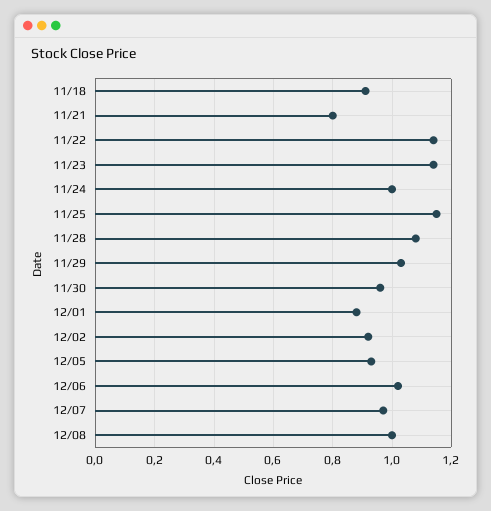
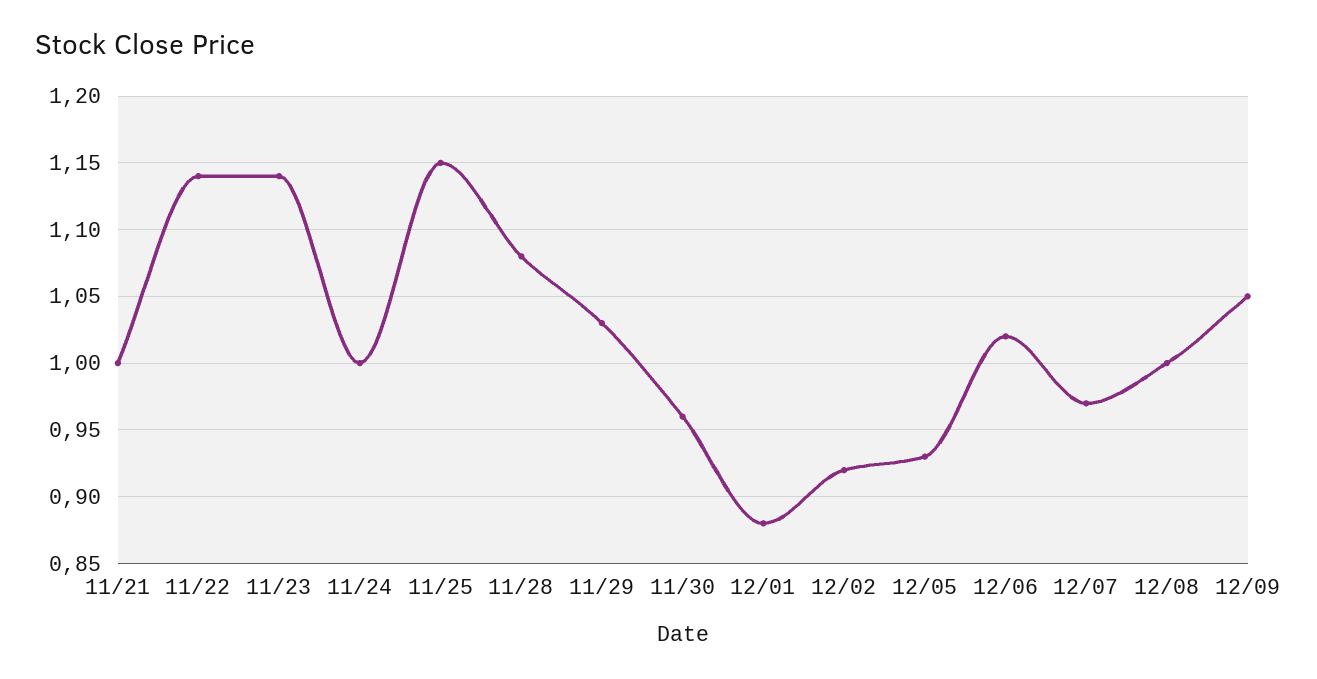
11/18: 0.9 -> none
11/21: 0.8 -> 1
12/09: none -> 1.05

